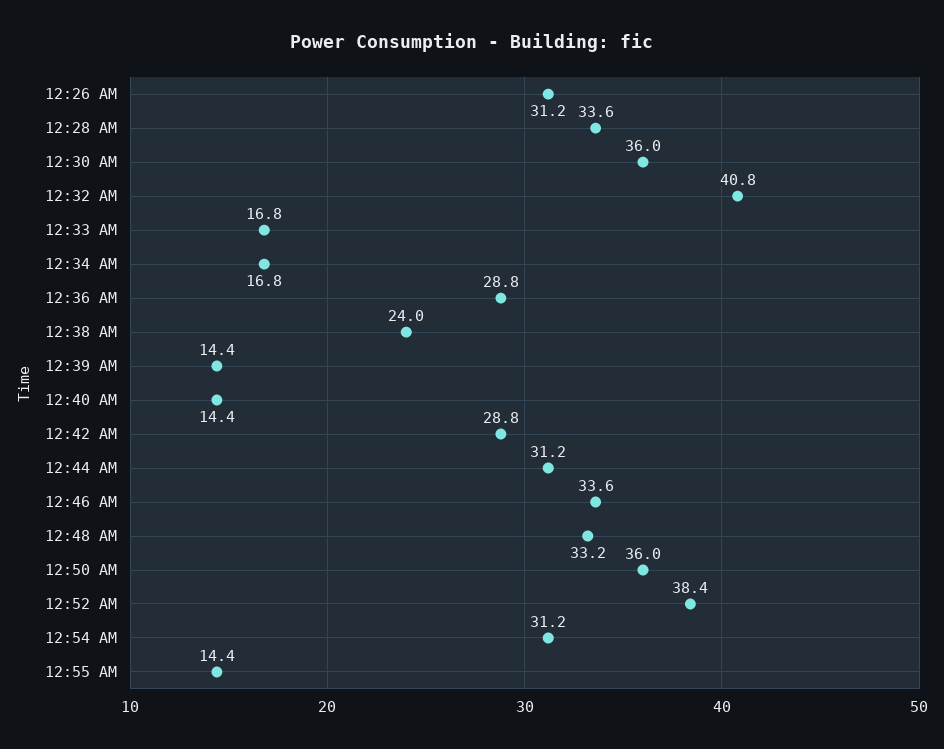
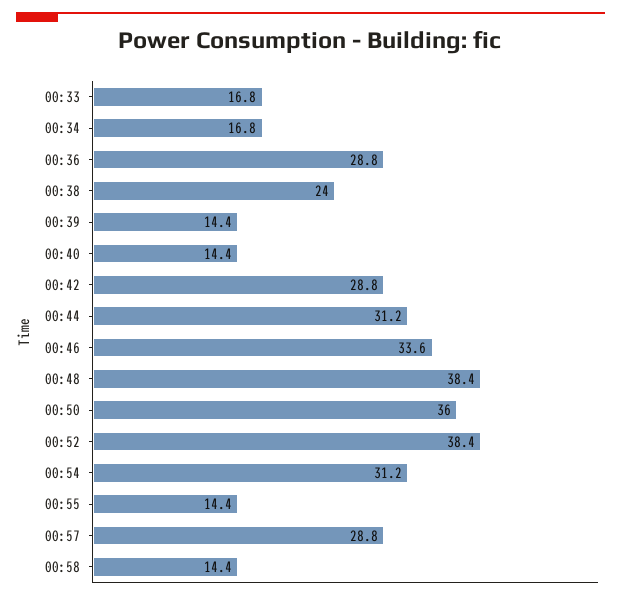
12:26 AM: 31.2 -> none
12:28 AM: 33.6 -> none
12:30 AM: 36 -> none
12:32 AM: 40.8 -> none
12:48 AM: 33.2 -> 38.4
00:57: none -> 28.8
00:58: none -> 14.4

